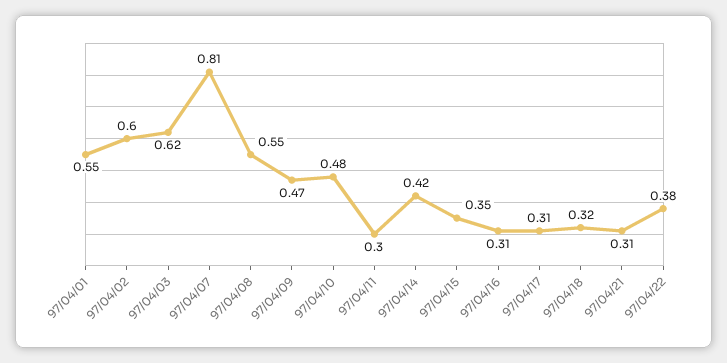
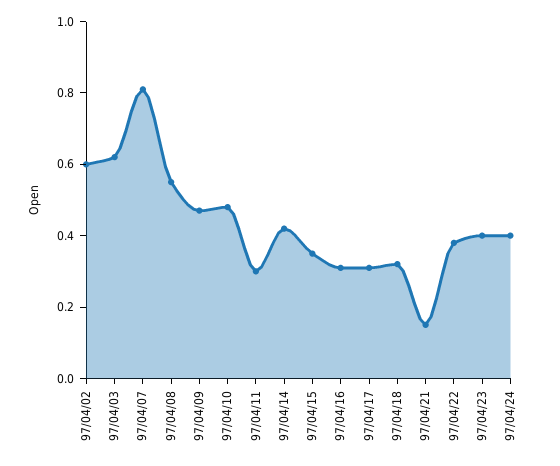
97/04/01: 0.55 -> none
97/04/21: 0.31 -> 0.15
97/04/23: none -> 0.4
97/04/24: none -> 0.4

